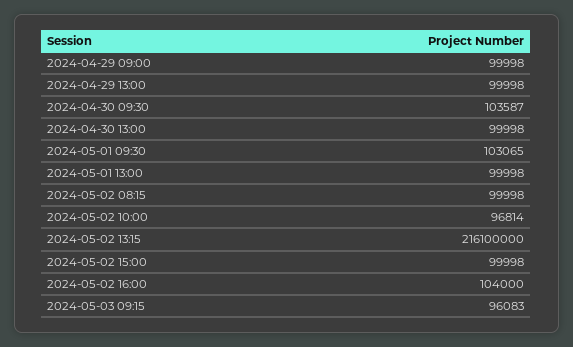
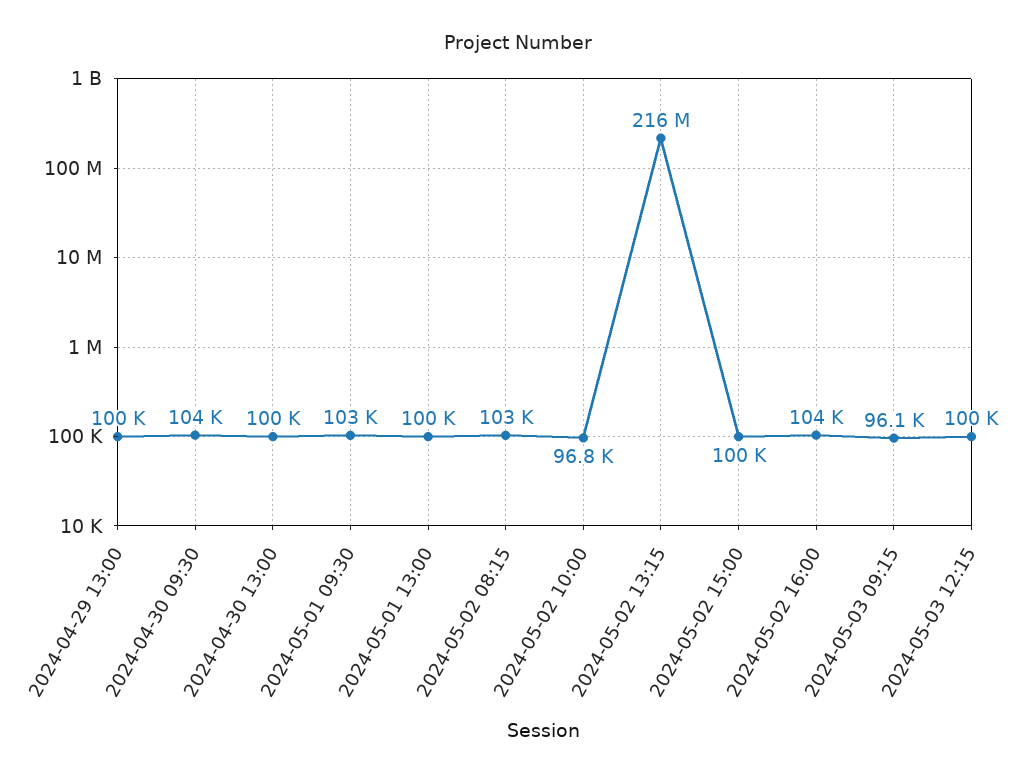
2024-04-29 09:00: 99998 -> none
2024-05-02 08:15: 99998 -> 103000
2024-05-03 12:15: none -> 100000

